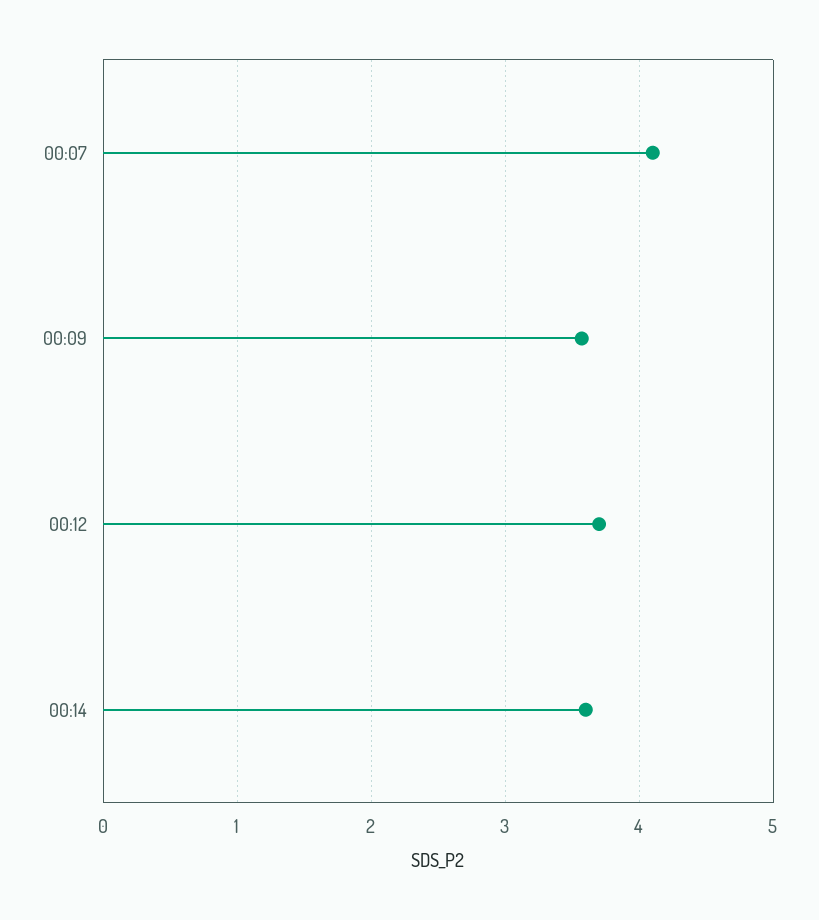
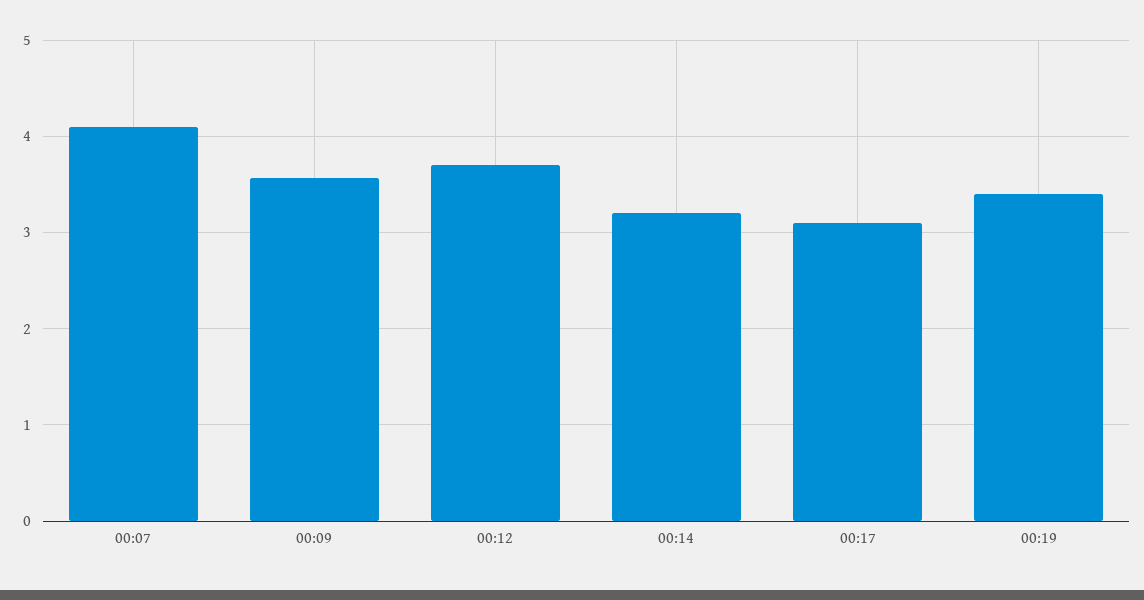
00:14: 3.6 -> 3.2
00:17: none -> 3.1
00:19: none -> 3.4

